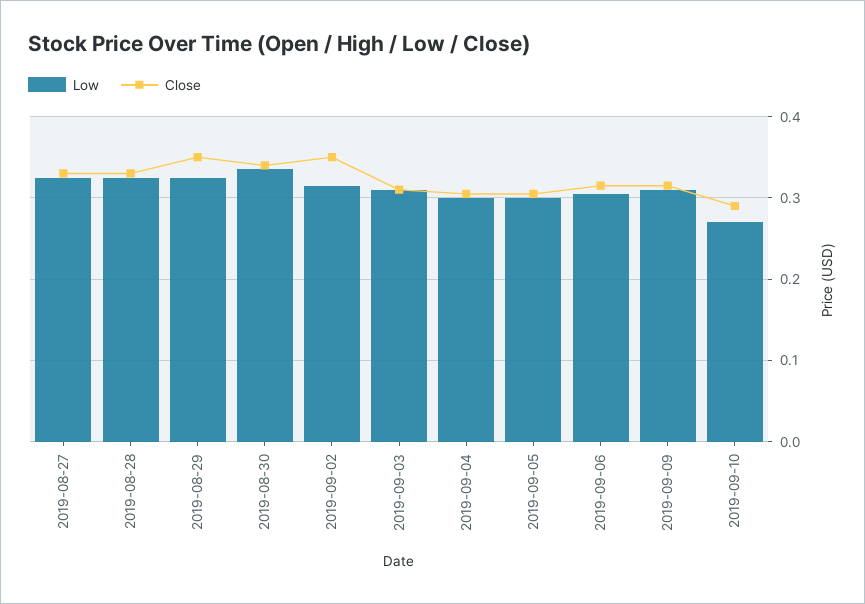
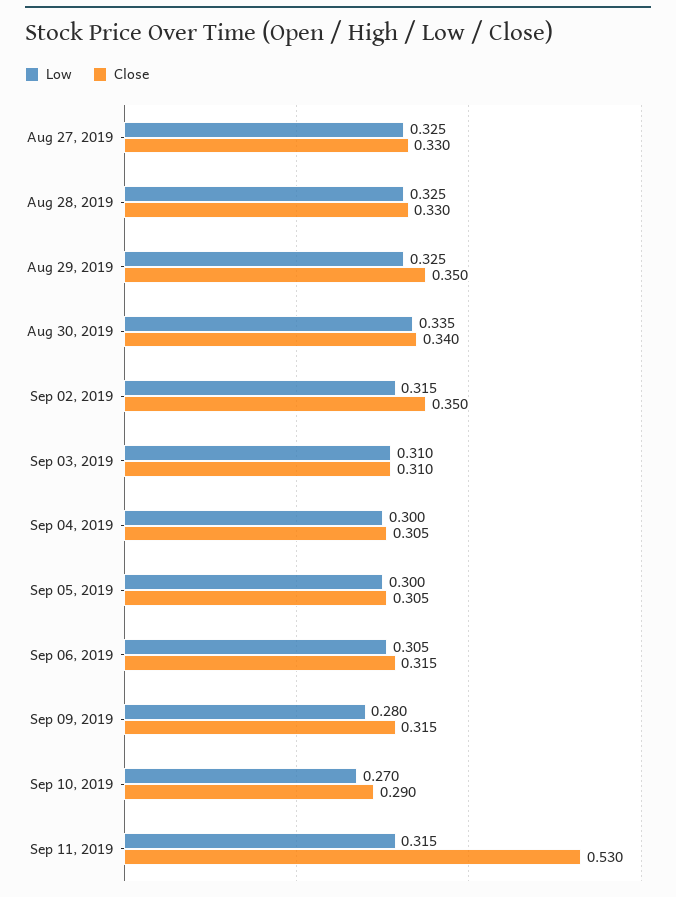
Low, 2019-09-09: 0.31 -> 0.28
Low, Sep 11, 2019: none -> 0.315
Close, Sep 11, 2019: none -> 0.53

